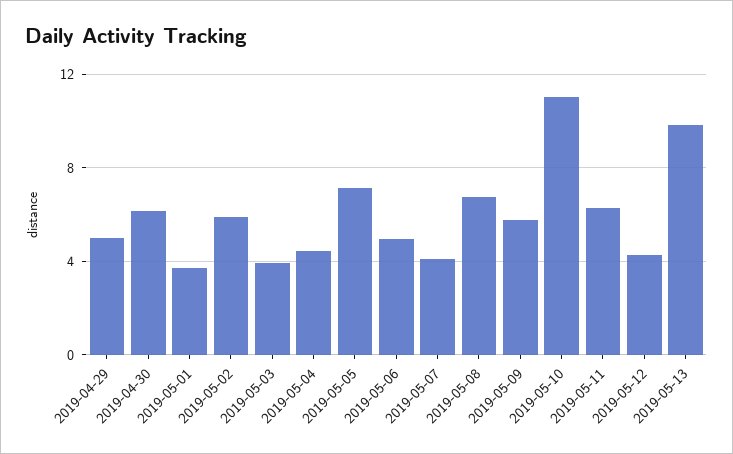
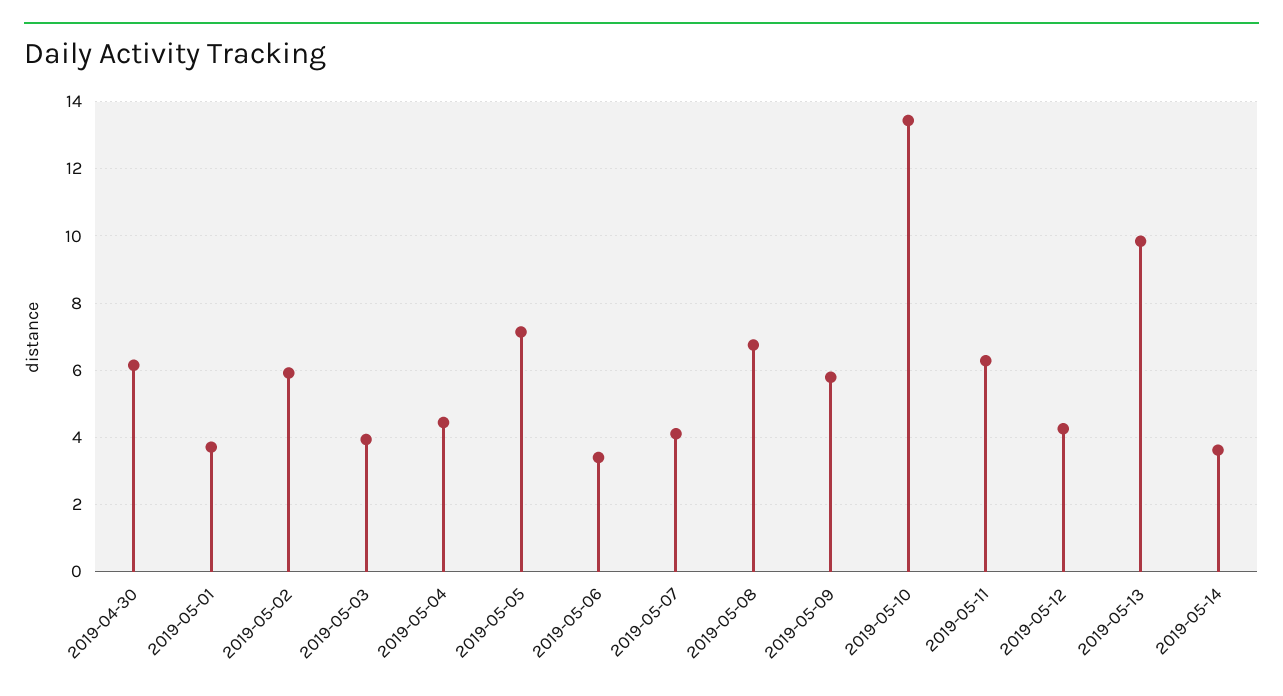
2019-04-29: 5 -> none
2019-05-06: 5 -> 3.4
2019-05-10: 11 -> 13.4
2019-05-14: none -> 3.6

